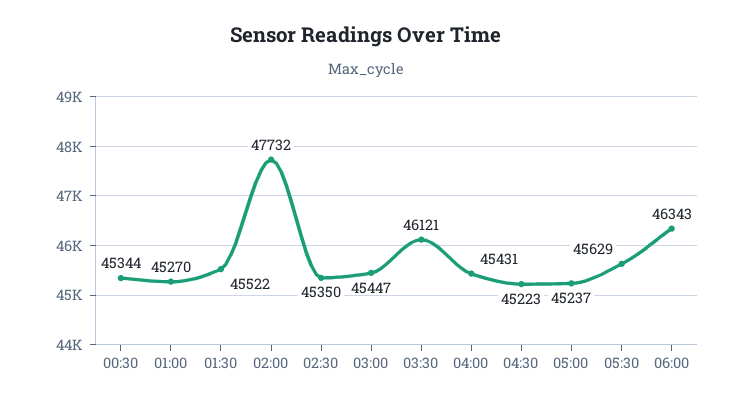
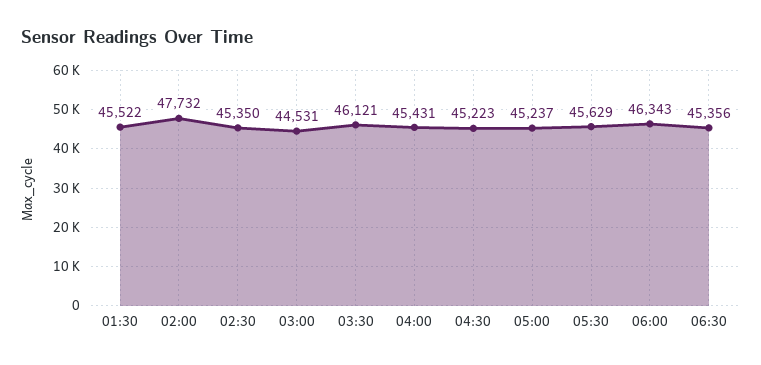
00:30: 45344 -> none
01:00: 45270 -> none
03:00: 45447 -> 44531
06:30: none -> 45356

